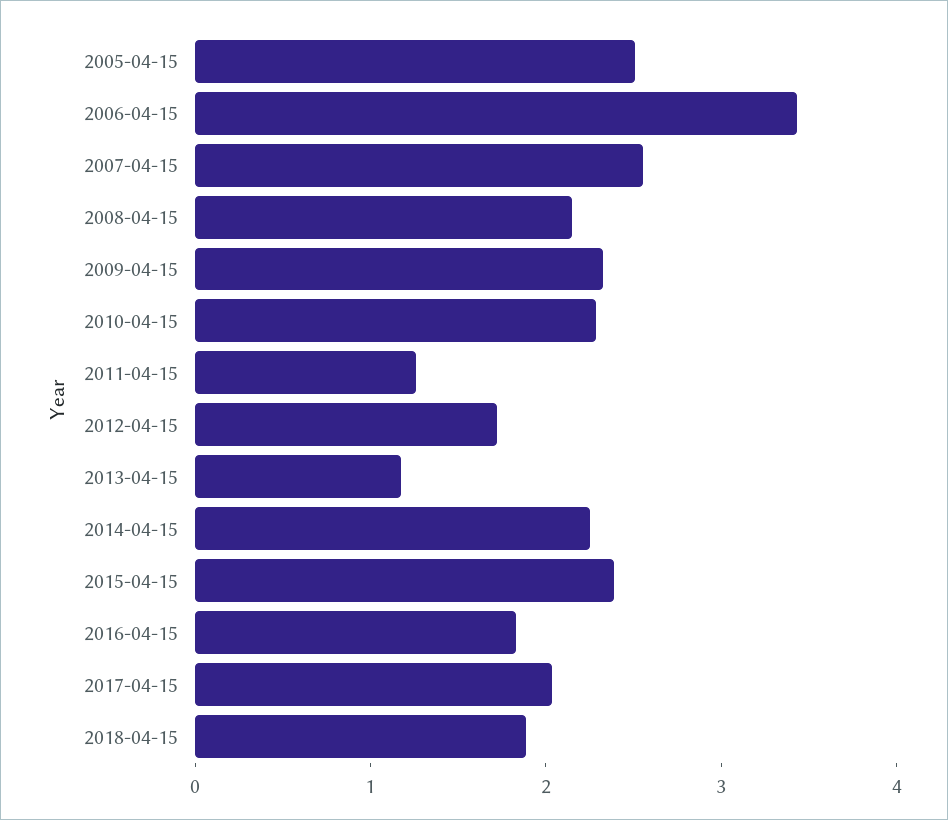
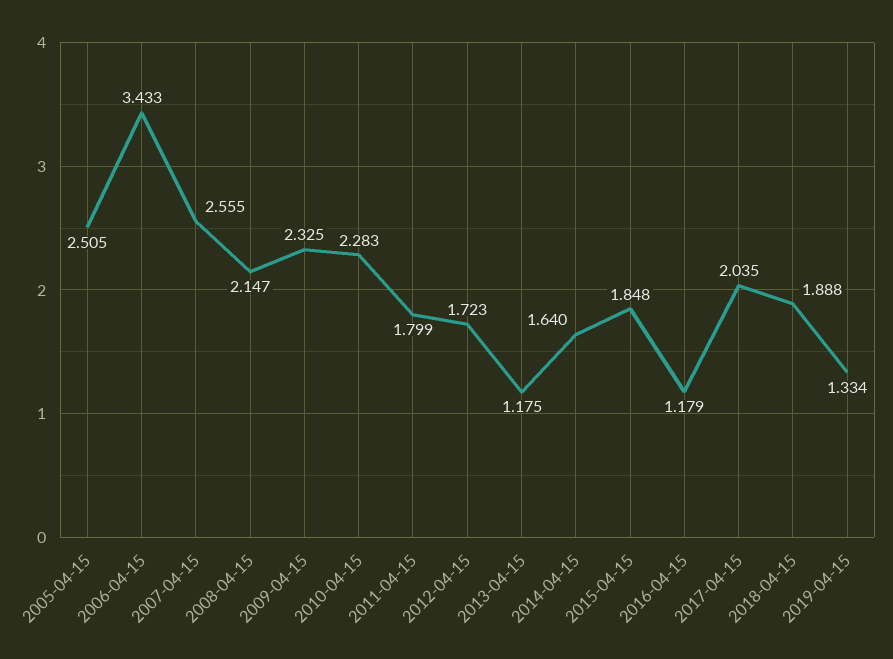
2011-04-15: 1.2 -> 1.799
2014-04-15: 2.2 -> 1.64
2015-04-15: 2.4 -> 1.848
2016-04-15: 1.8 -> 1.179
2019-04-15: none -> 1.334

